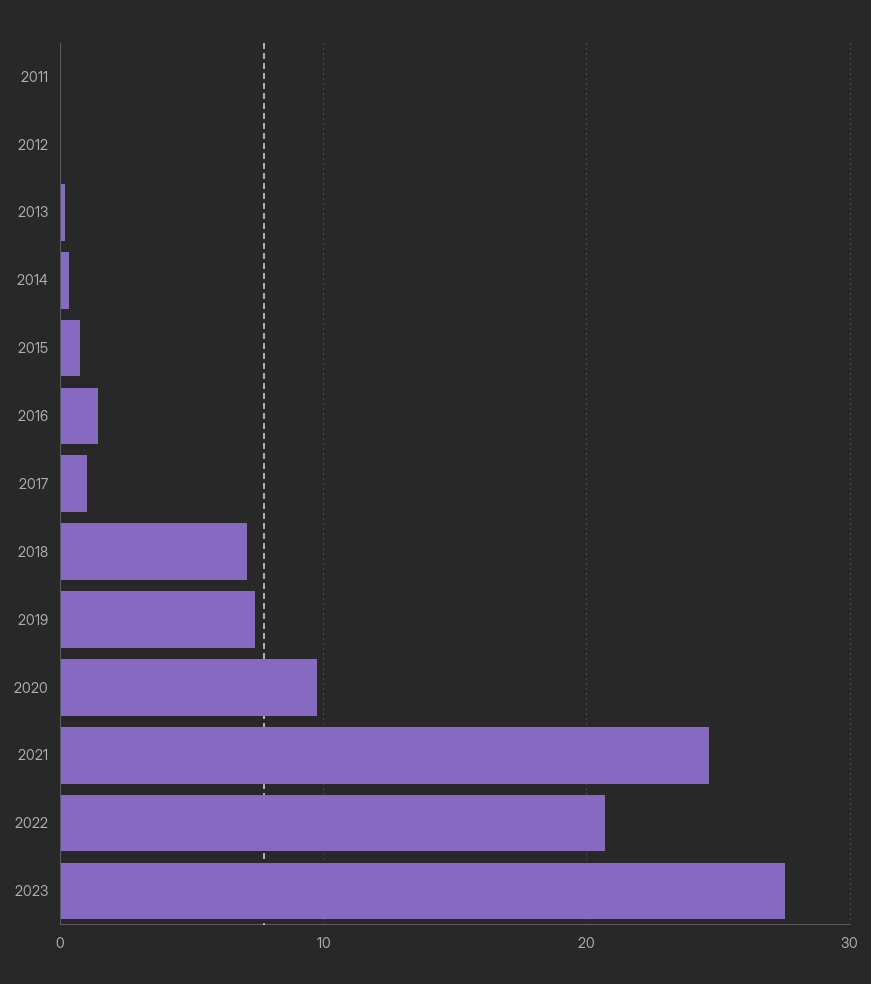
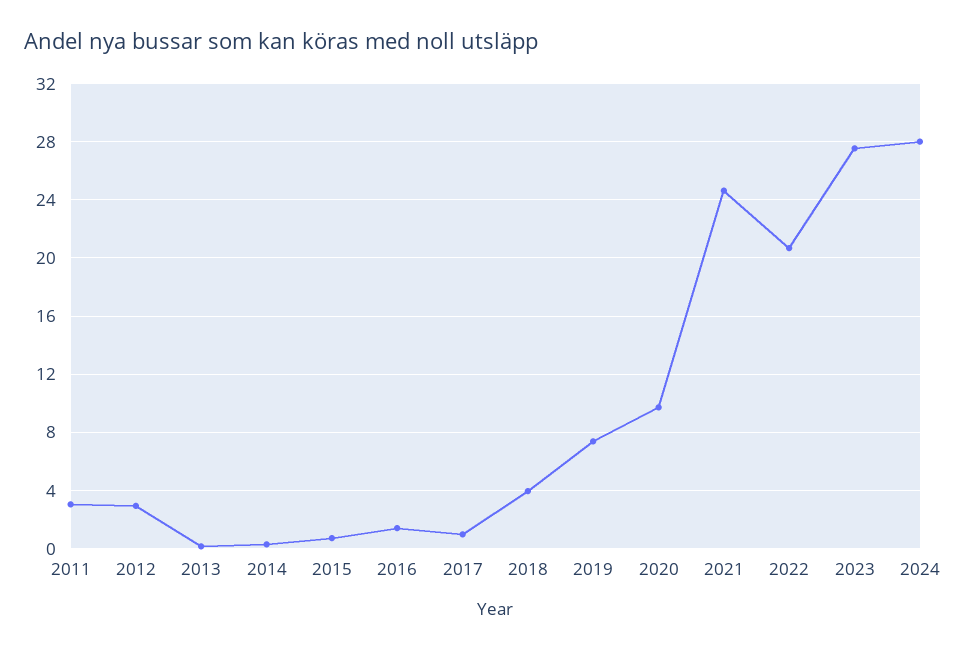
2011: 0 -> 3
2012: 0 -> 3
2018: 7 -> 4
2024: none -> 28

